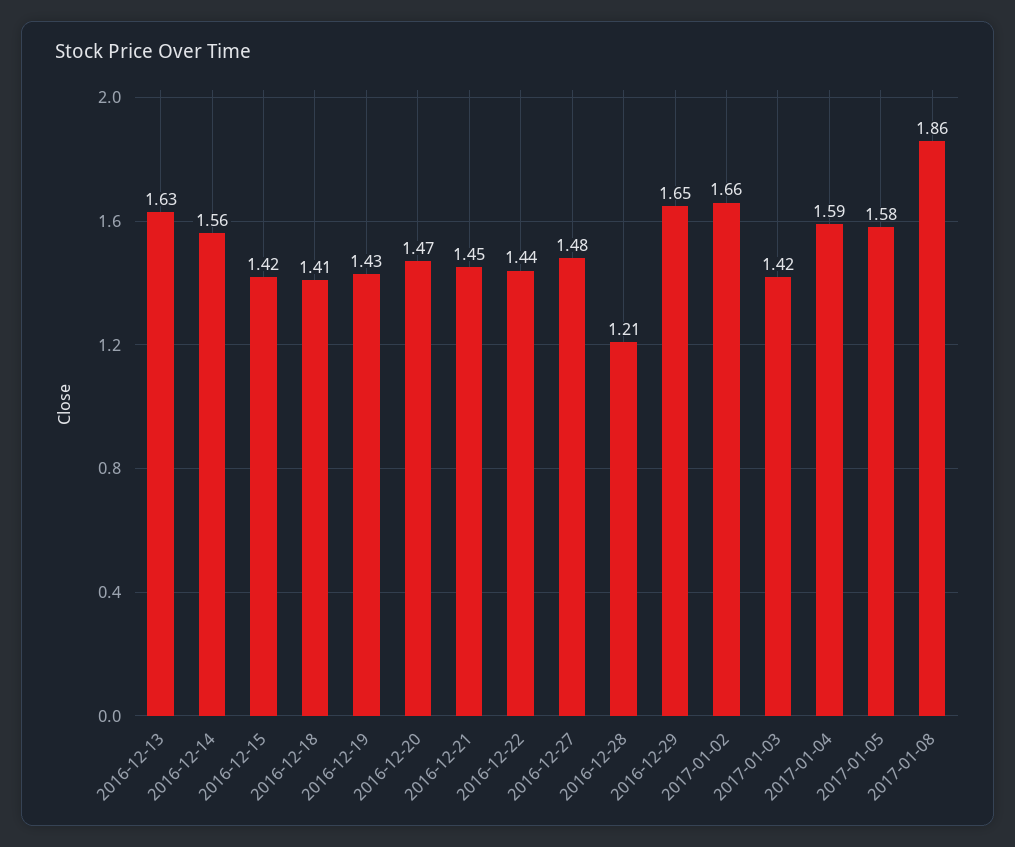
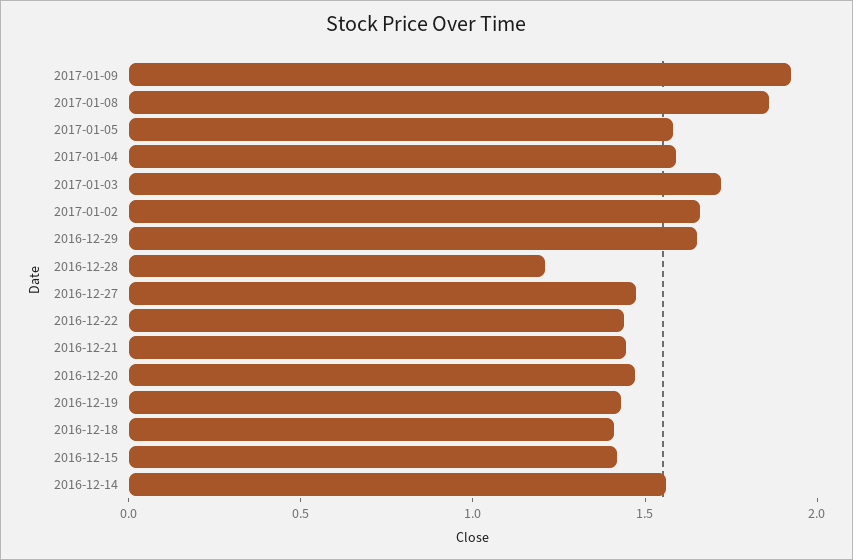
2016-12-13: 1.63 -> none
2017-01-03: 1.42 -> 1.7
2017-01-09: none -> 1.9

